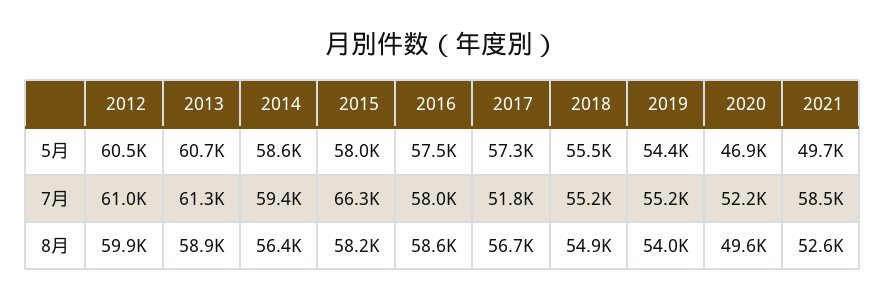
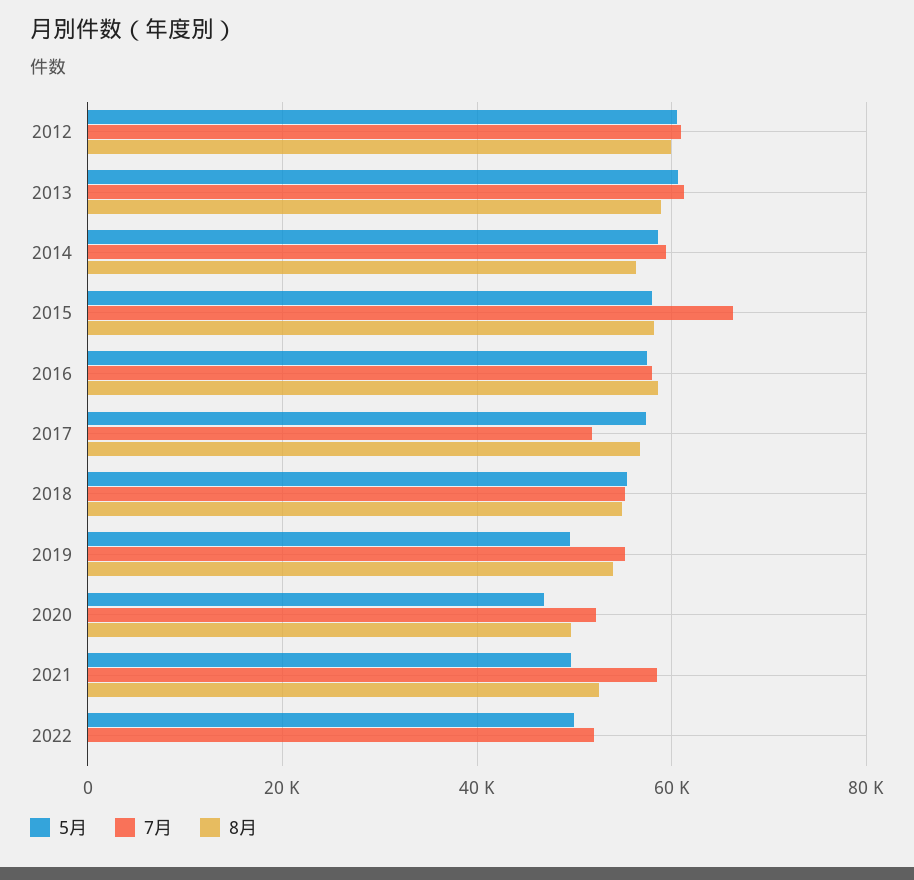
5月, 2019: 54400 -> 50000
5月, 2022: none -> 50000
7月, 2022: none -> 52000
8月, 2022: none -> 0

